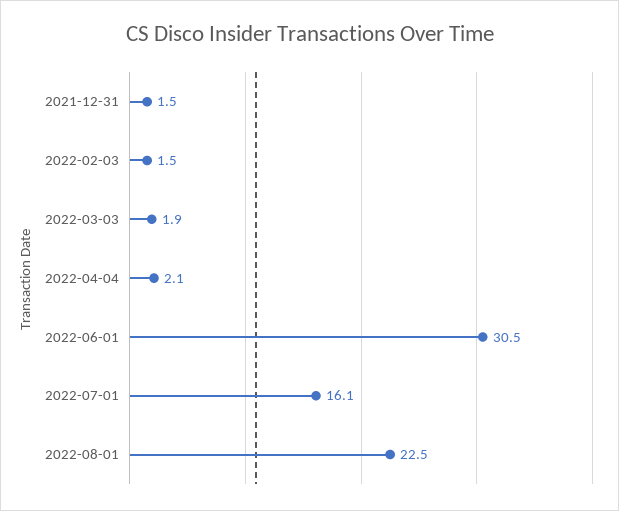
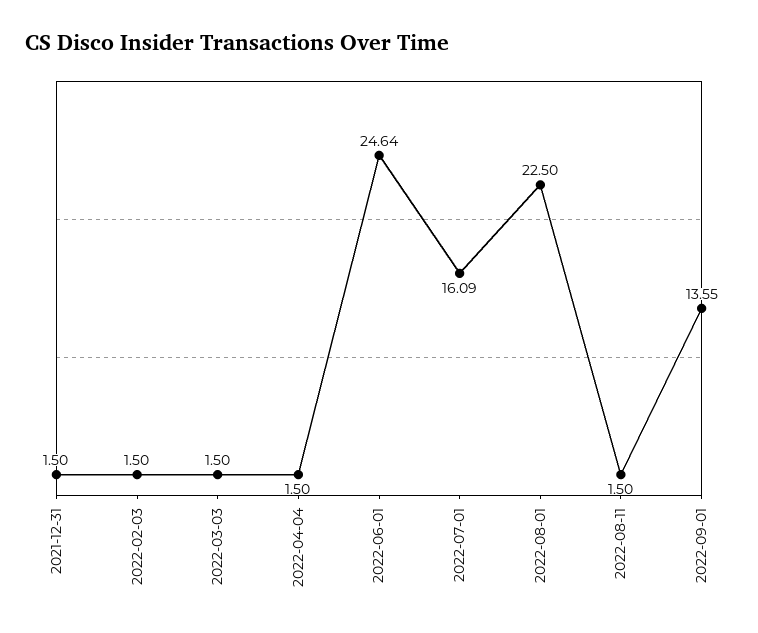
2022-03-03: 1.9 -> 1.5
2022-04-04: 2.1 -> 1.5
2022-06-01: 30.5 -> 24.64
2022-08-11: none -> 1.5
2022-09-01: none -> 13.55

